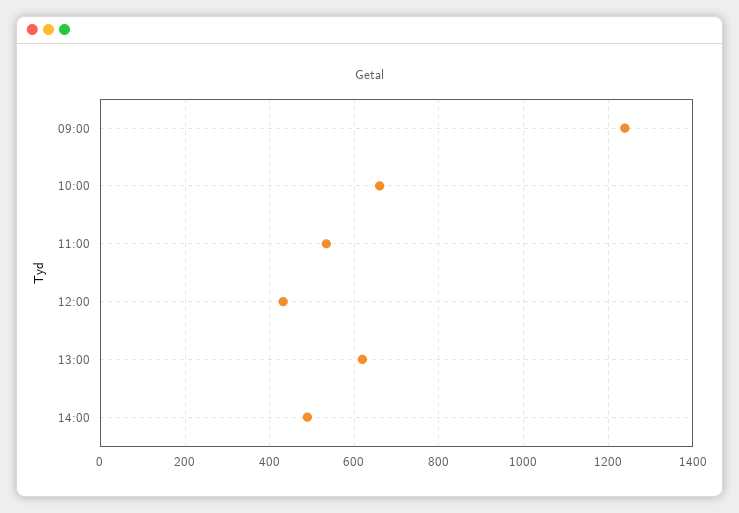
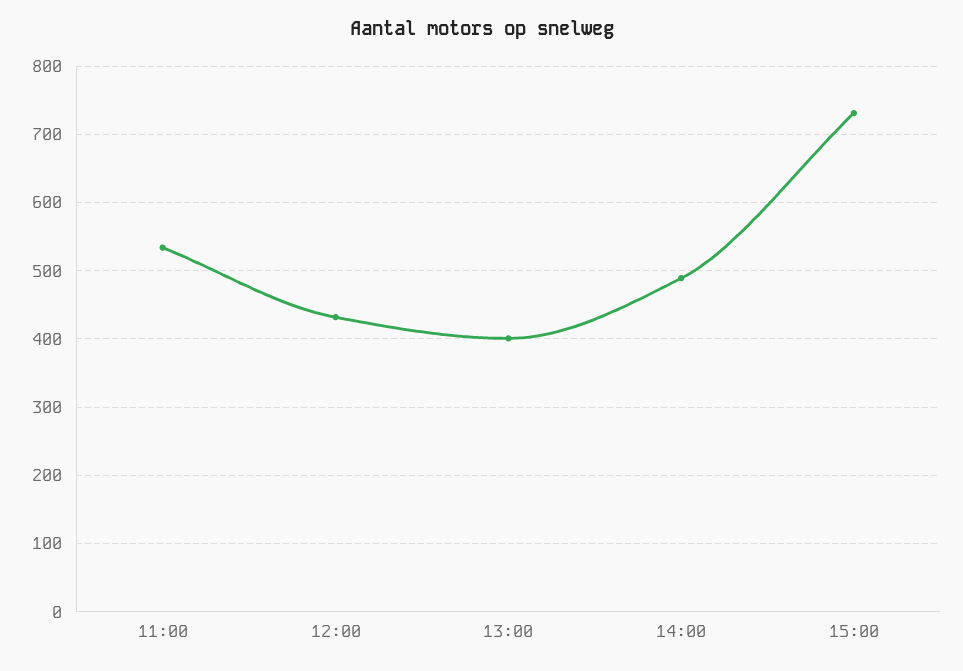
09:00: 1240 -> none
10:00: 660 -> none
13:00: 620 -> 400
15:00: none -> 730

